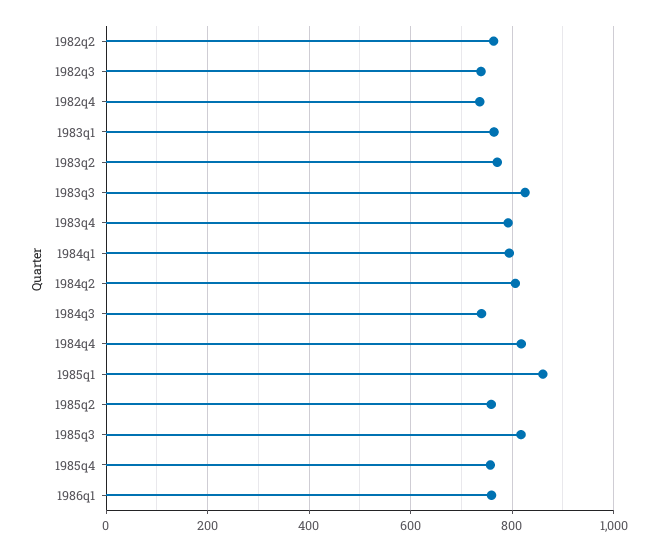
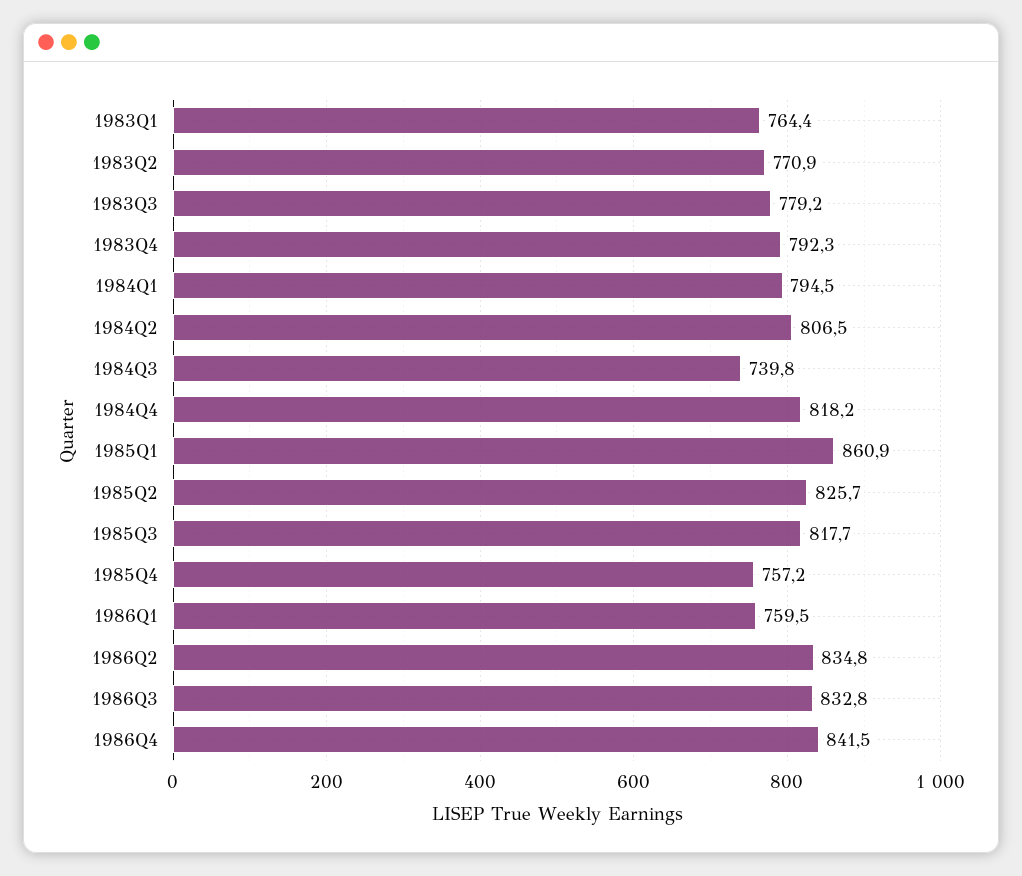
1982q2: 760 -> none
1982q3: 740 -> none
1982q4: 740 -> none
1983q3: 820 -> 779.2
1985q2: 760 -> 825.7
1986Q2: none -> 834.8
1986Q3: none -> 832.8
1986Q4: none -> 841.5

